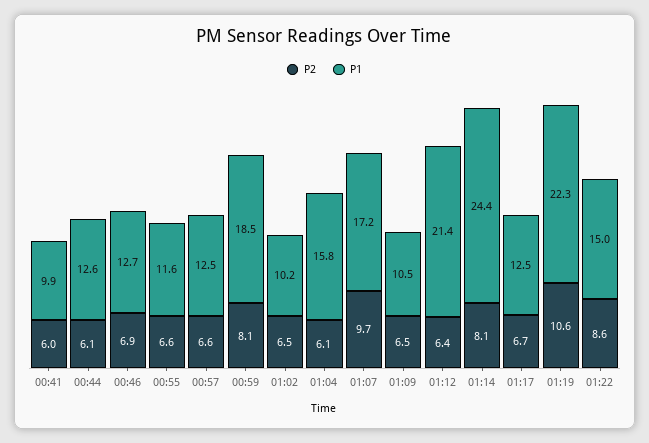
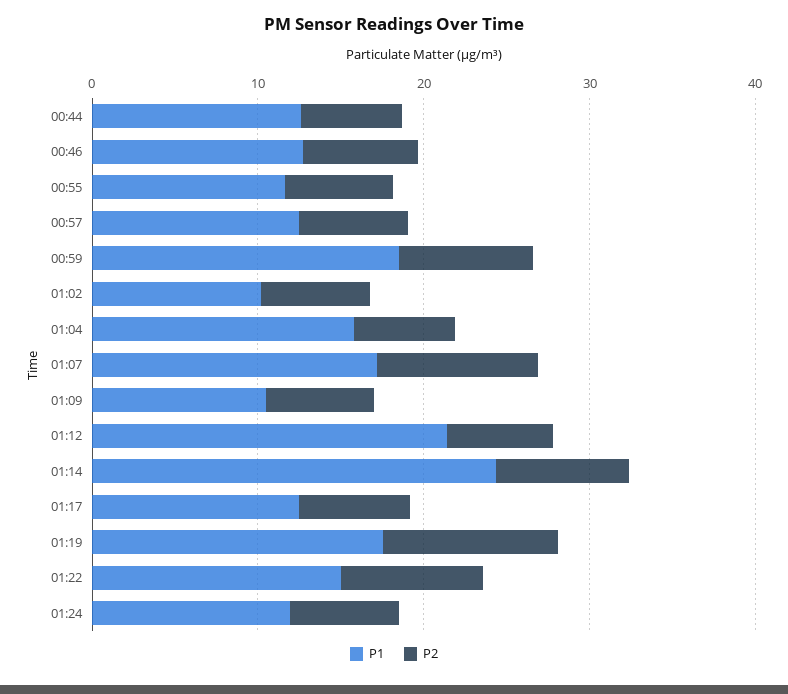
P2, 00:41: 6 -> none
P1, 00:41: 9.9 -> none
P1, 01:19: 22.3 -> 18
P1, 01:24: none -> 12
P2, 01:24: none -> 6

